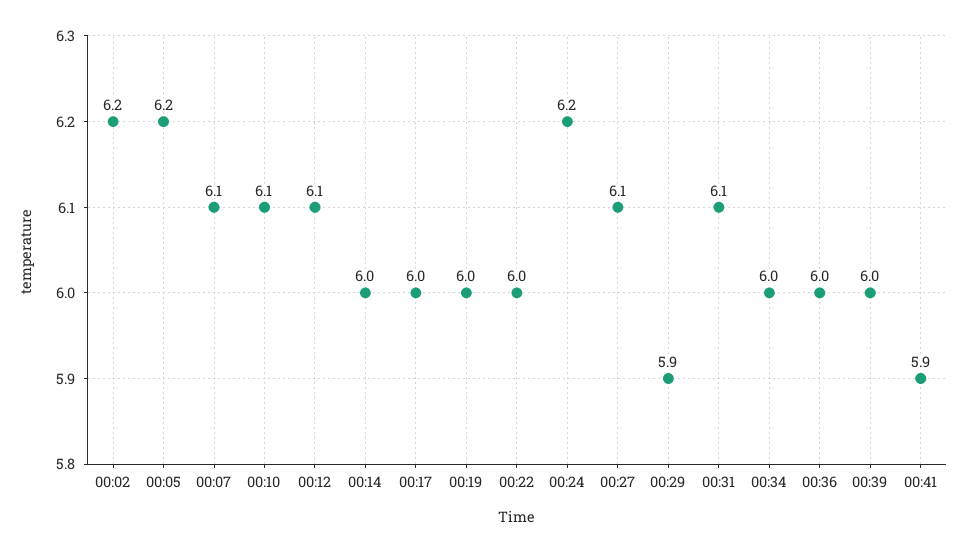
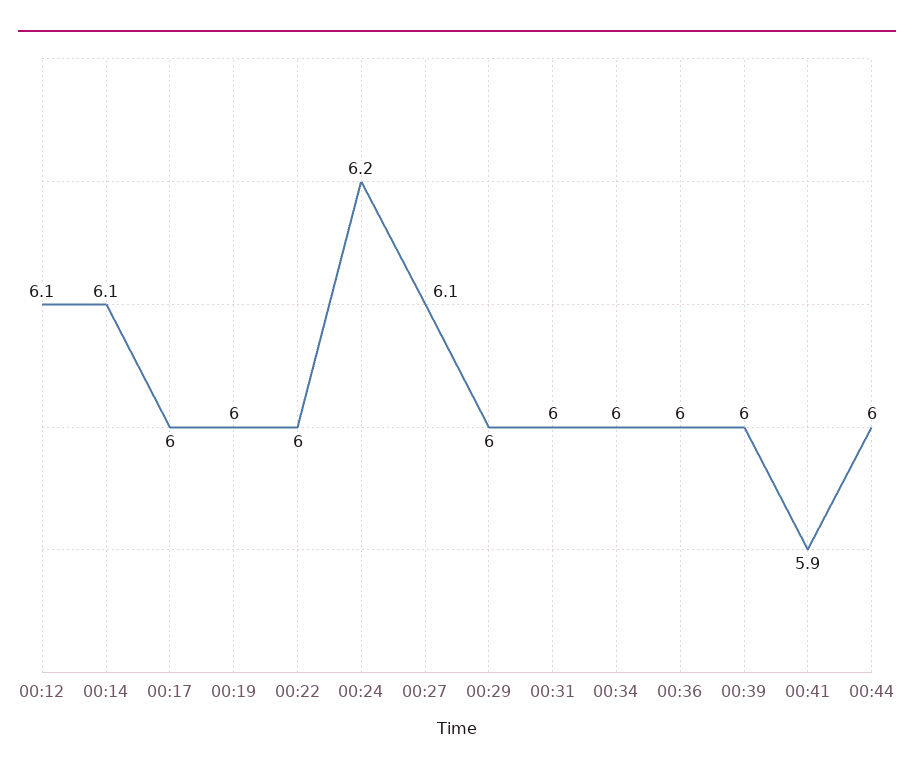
00:02: 6.2 -> none
00:05: 6.2 -> none
00:07: 6.1 -> none
00:10: 6.1 -> none
00:14: 6 -> 6.1
00:29: 5.9 -> 6
00:31: 6.1 -> 6
00:44: none -> 6

